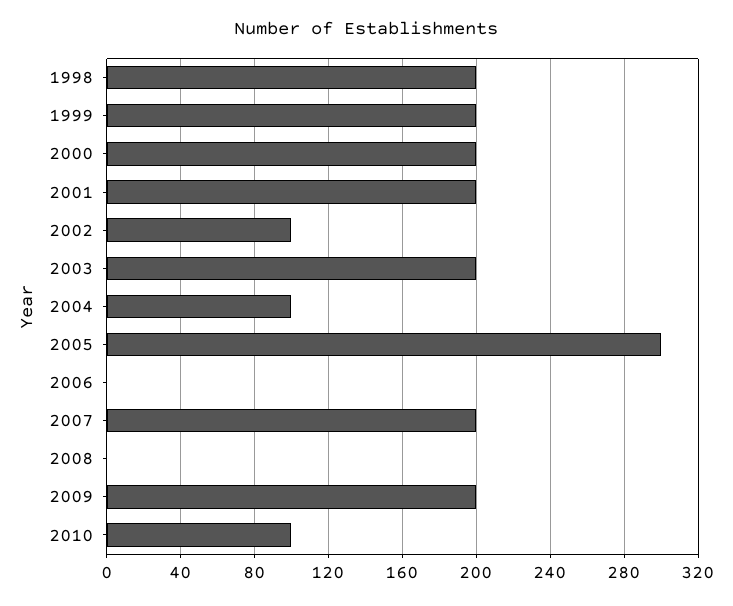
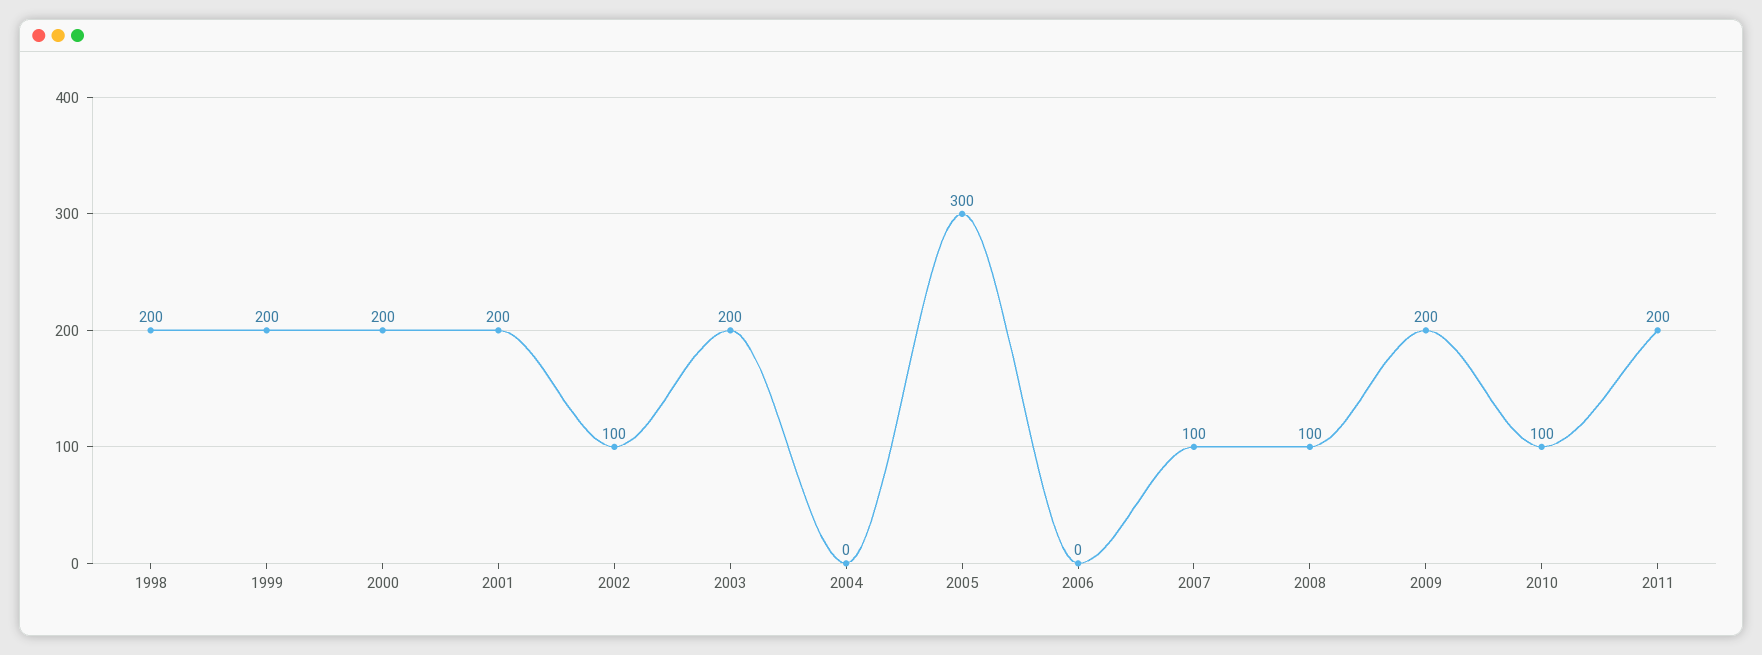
2004: 100 -> 0
2007: 200 -> 100
2008: 0 -> 100
2011: none -> 200

